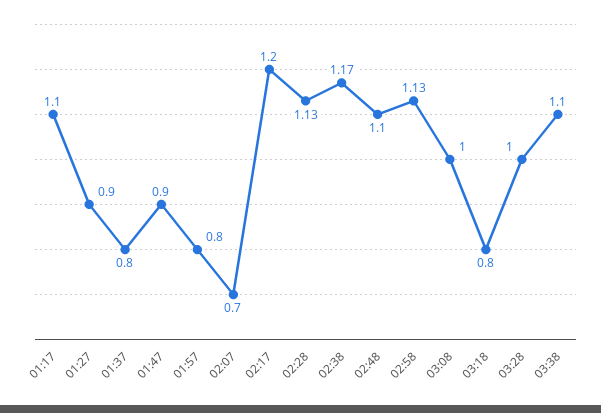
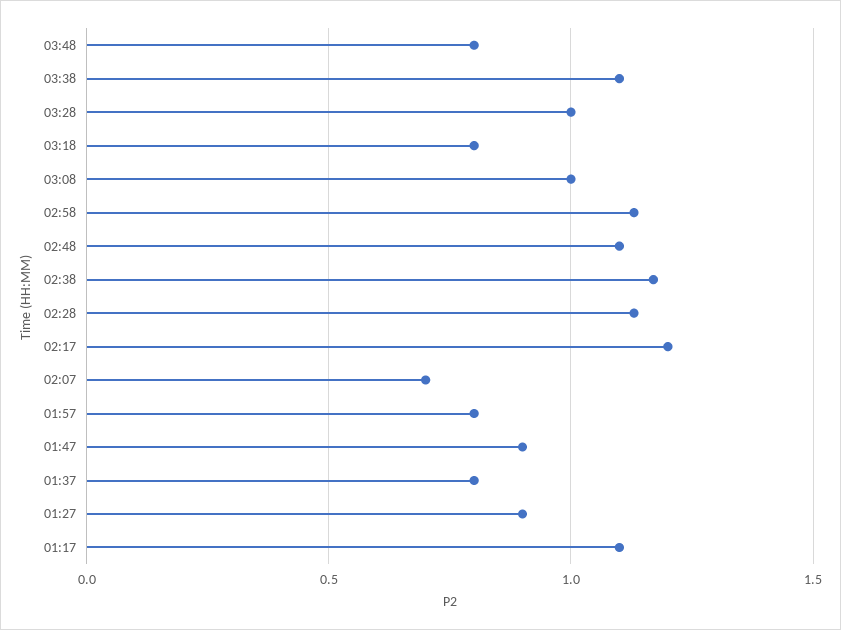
03:48: none -> 0.8

